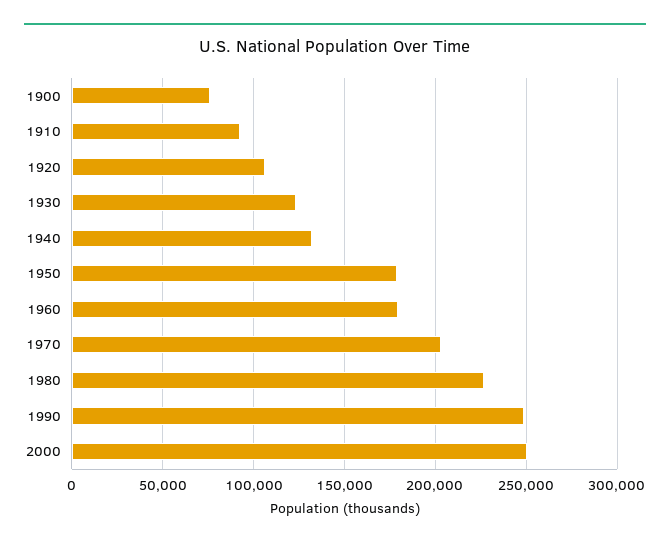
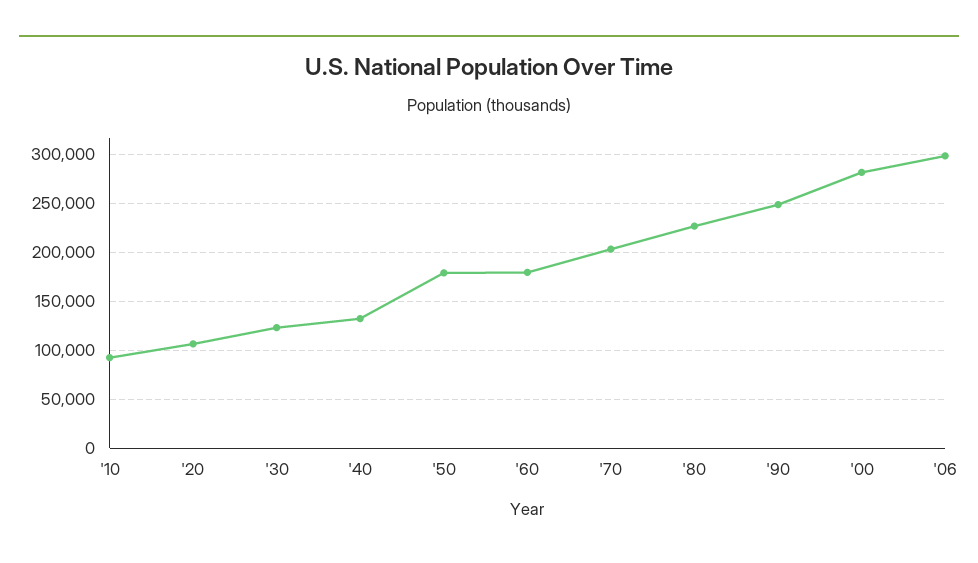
1900: 75000 -> none
2000: 250000 -> 280000
'06: none -> 300000

